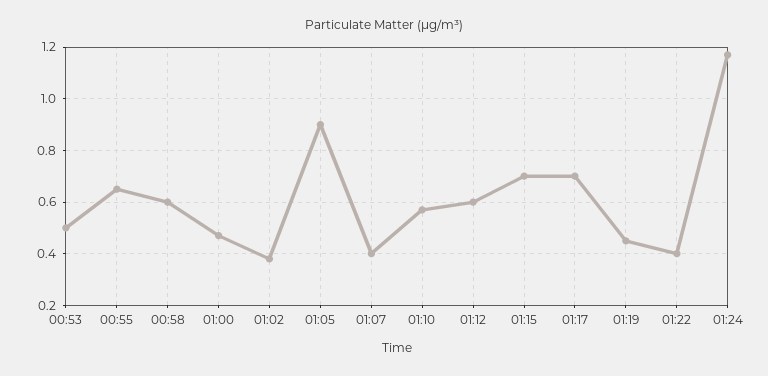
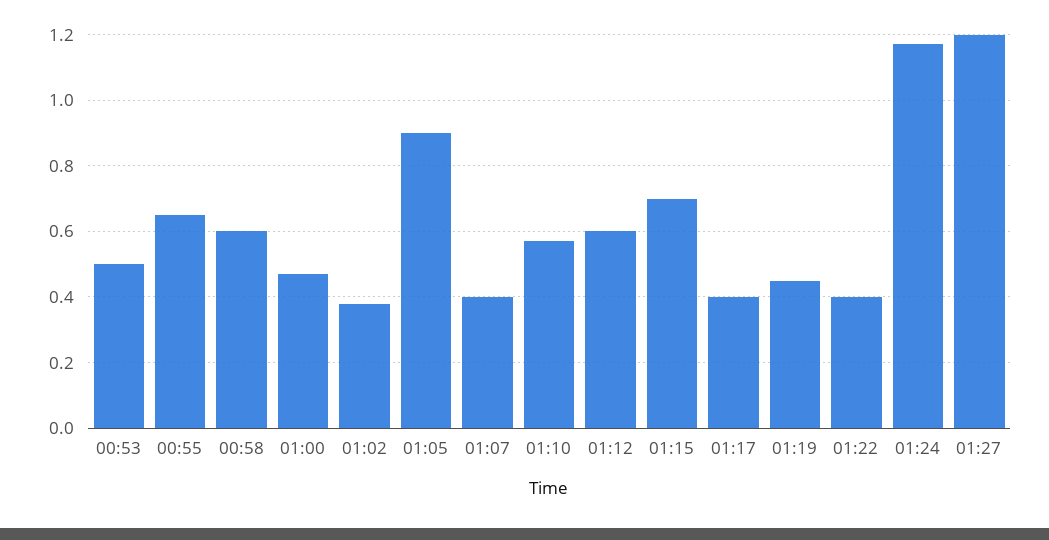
01:17: 0.7 -> 0.4
01:27: none -> 1.2

